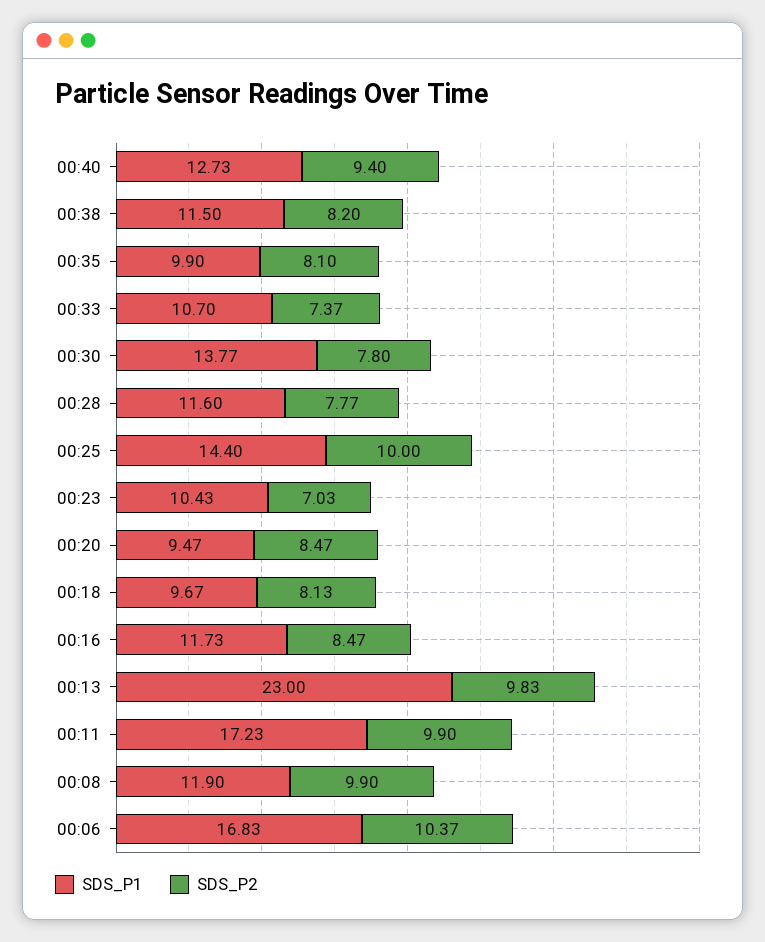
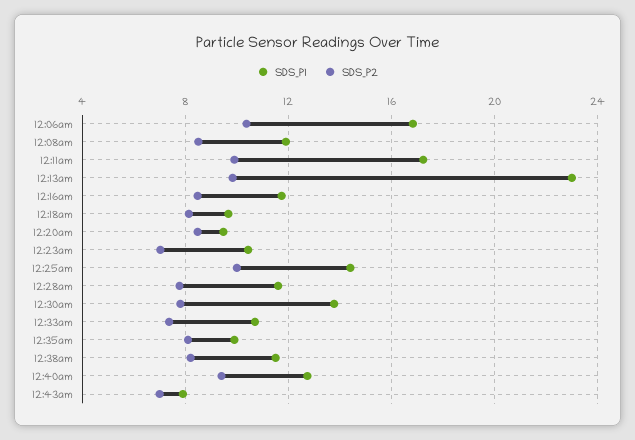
SDS_P2, 00:08: 9.9 -> 8.5
SDS_P1, 12:43am: none -> 8
SDS_P2, 12:43am: none -> 7

